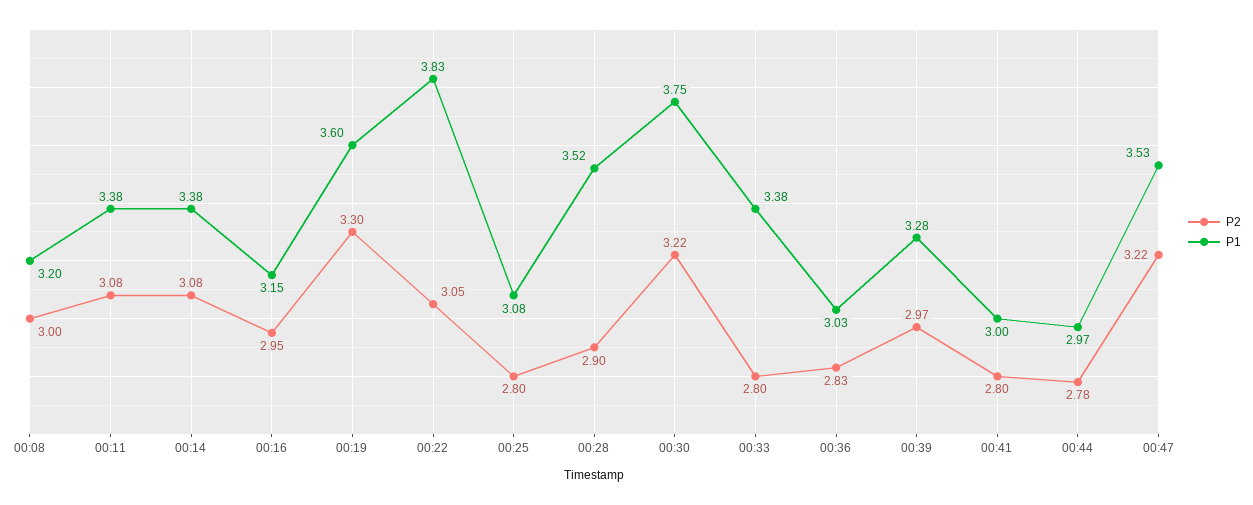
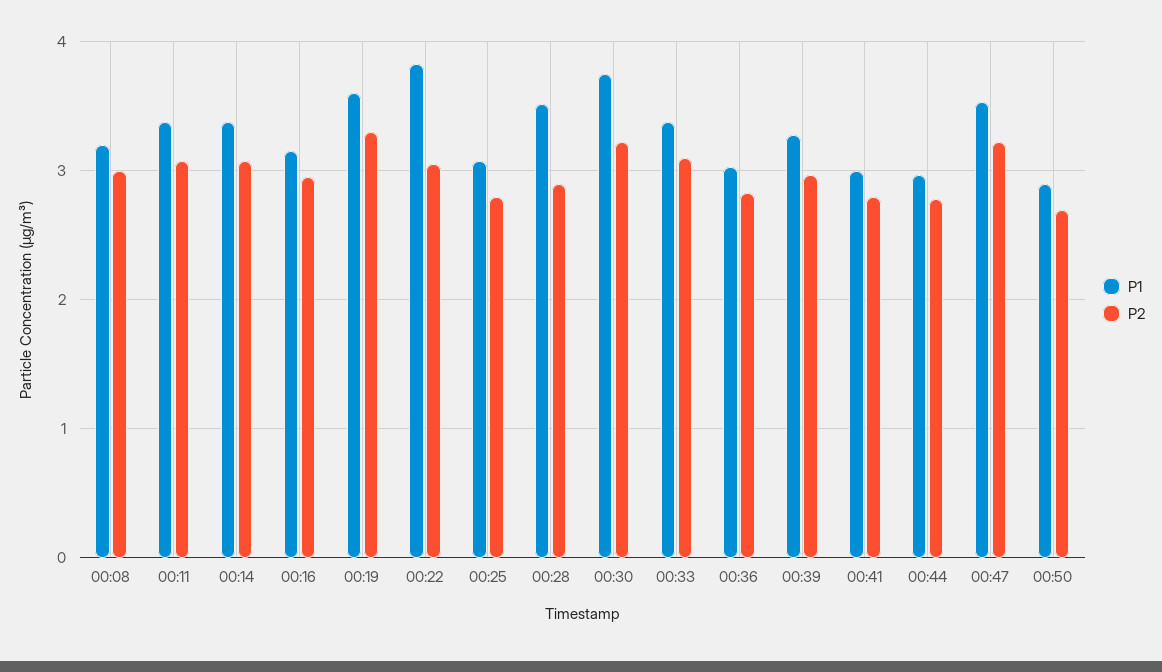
P2, 00:33: 2.8 -> 3.1
P1, 00:50: none -> 2.9
P2, 00:50: none -> 2.7

